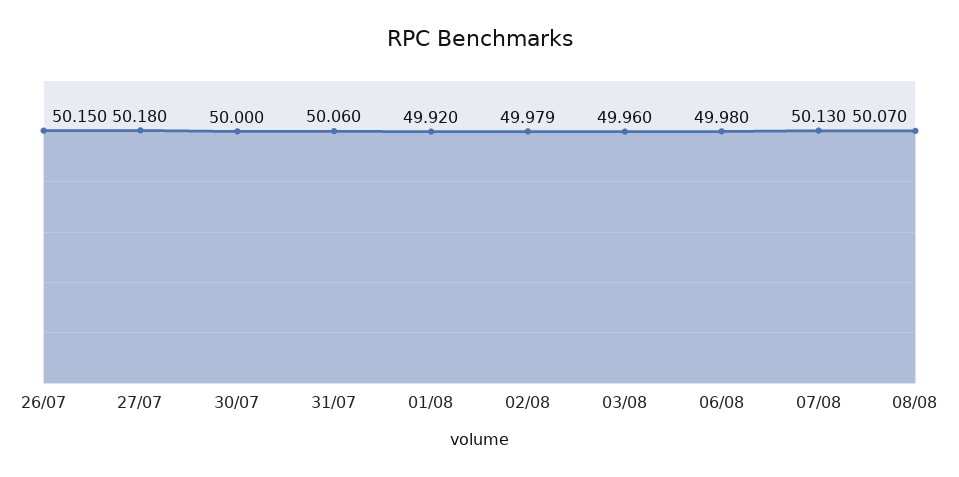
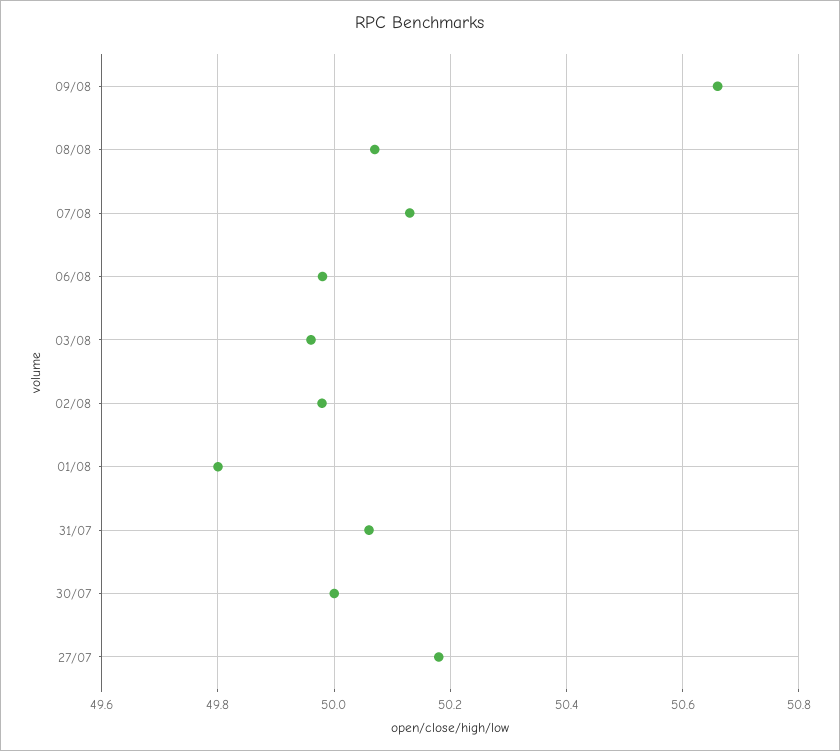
26/07: 50.15 -> none
01/08: 49.92 -> 49.8
09/08: none -> 50.66

